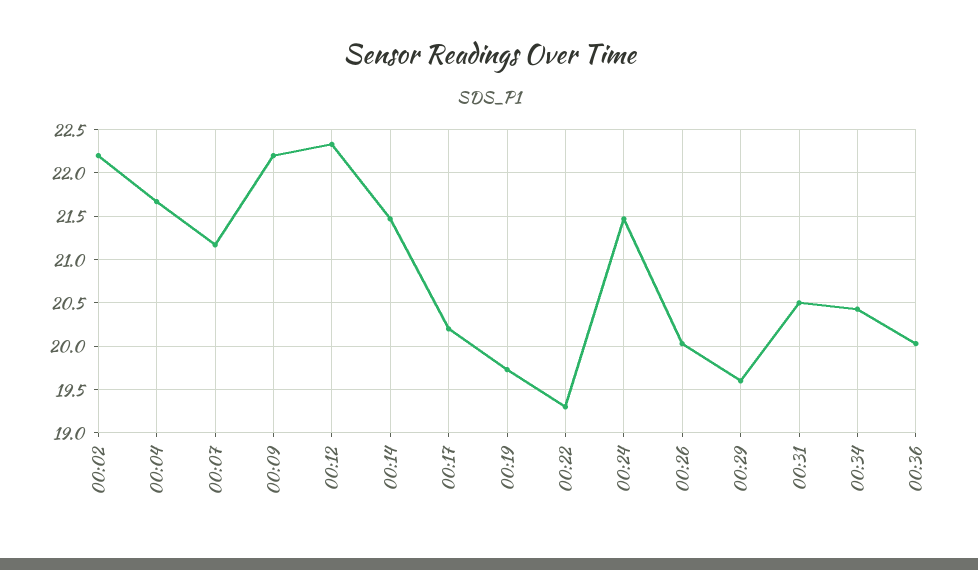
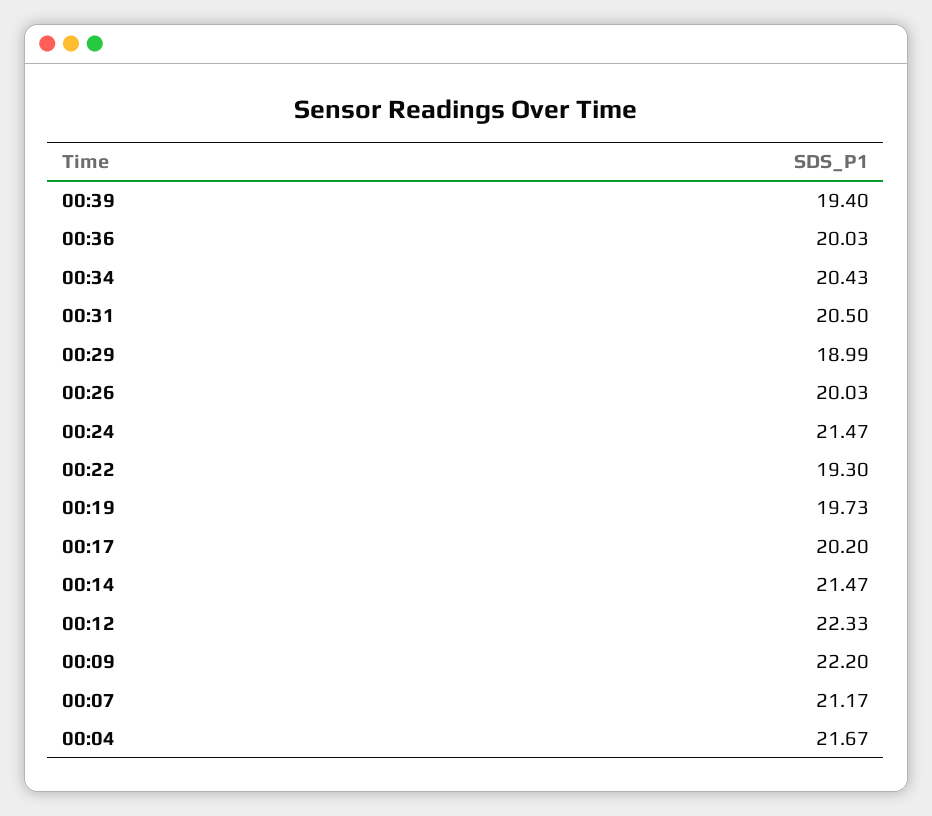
00:02: 22.2 -> none
00:29: 19.6 -> 18.99
00:39: none -> 19.4

